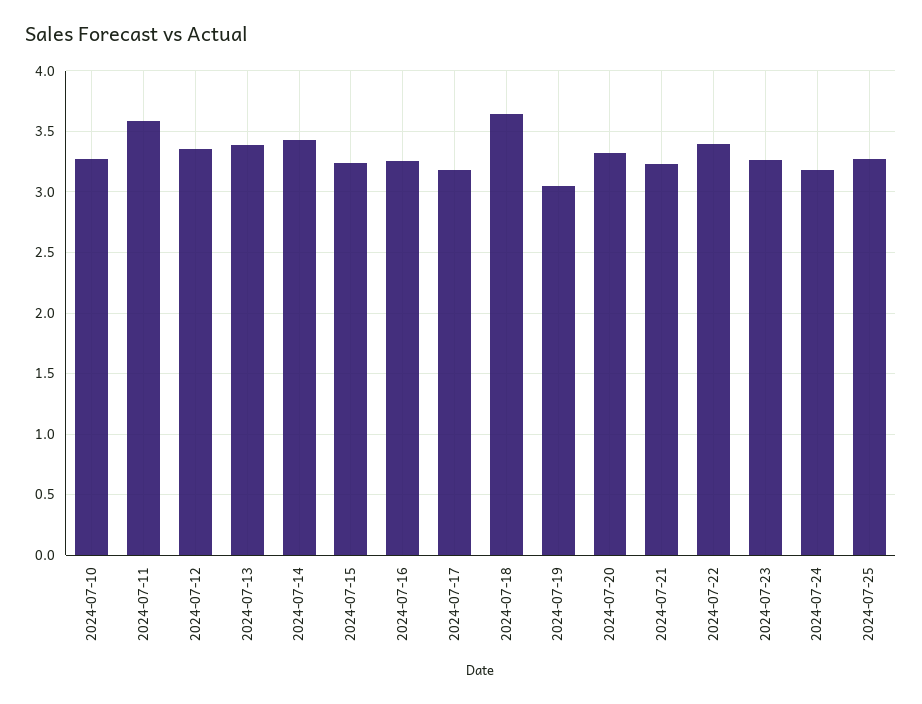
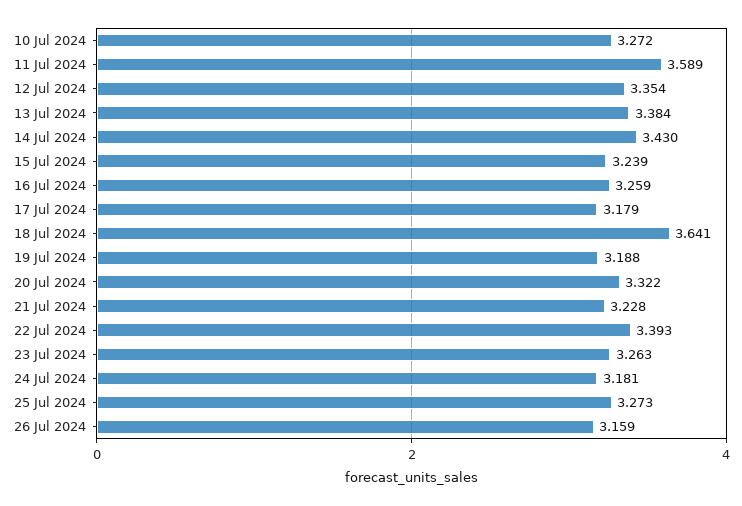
2024-07-19: 3.05 -> 3.188
26 Jul 2024: none -> 3.159

